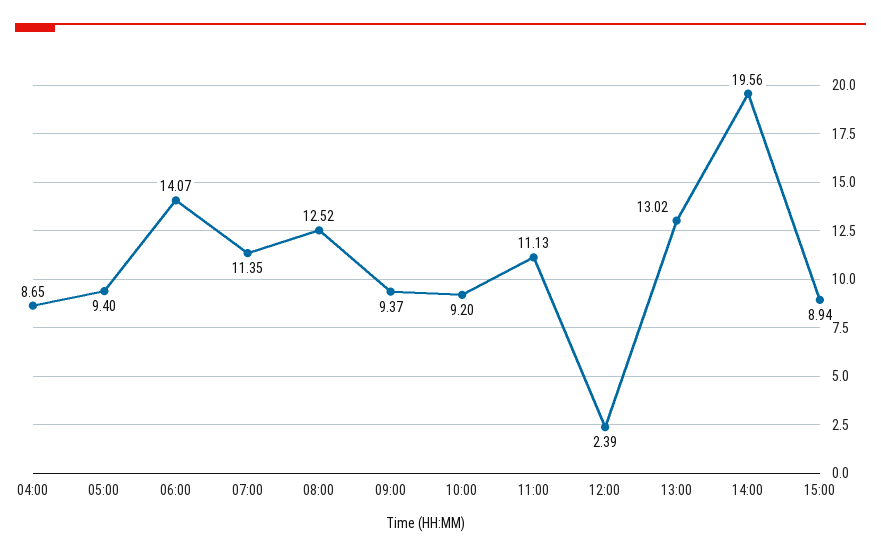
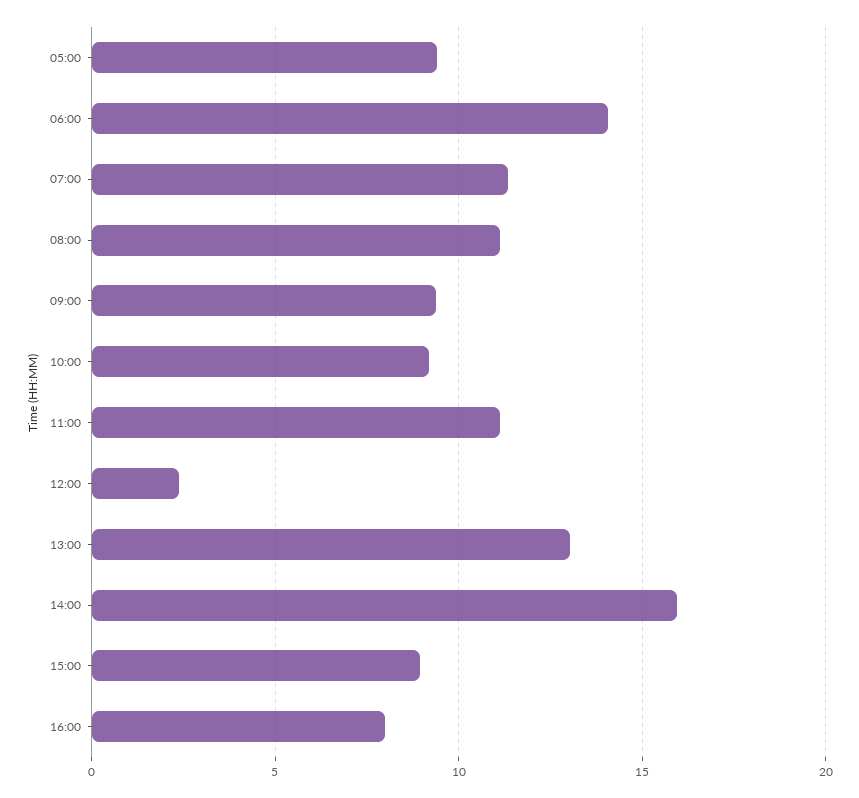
04:00: 8.65 -> none
08:00: 12.52 -> 11
14:00: 19.56 -> 16
16:00: none -> 8

